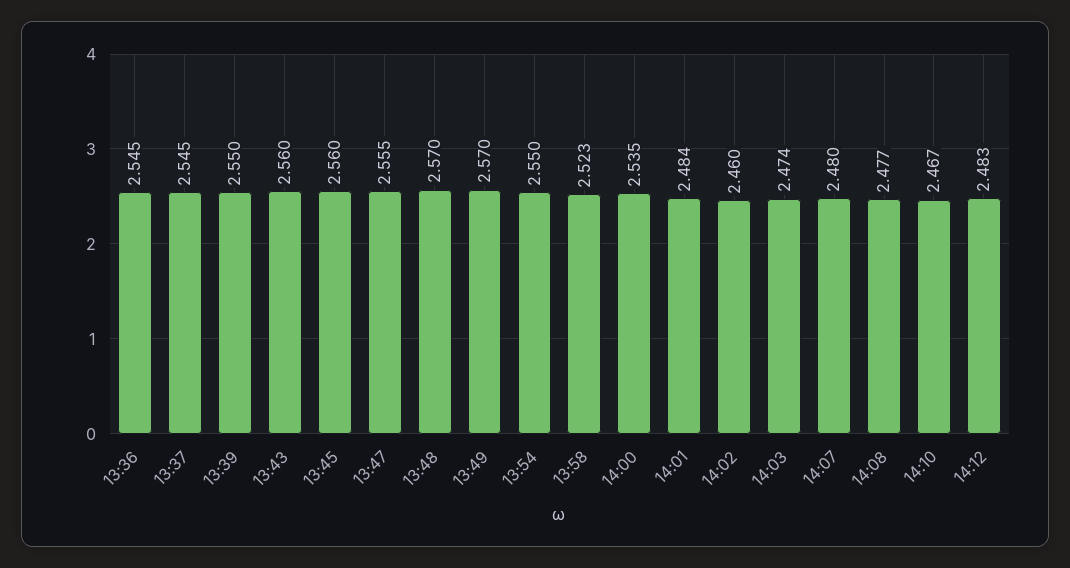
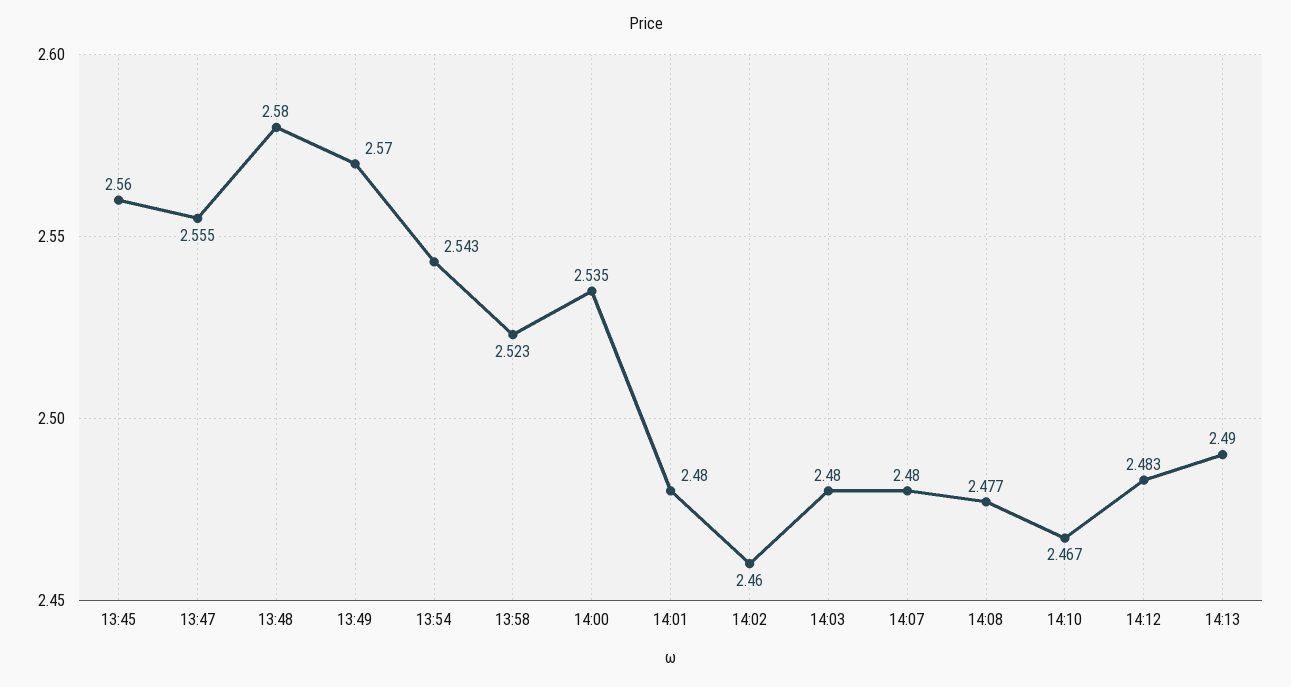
13:36: 2.545 -> none
13:37: 2.545 -> none
13:39: 2.55 -> none
13:43: 2.56 -> none
13:48: 2.57 -> 2.58
13:54: 2.55 -> 2.543
14:01: 2.484 -> 2.48
14:03: 2.474 -> 2.48
14:13: none -> 2.49

